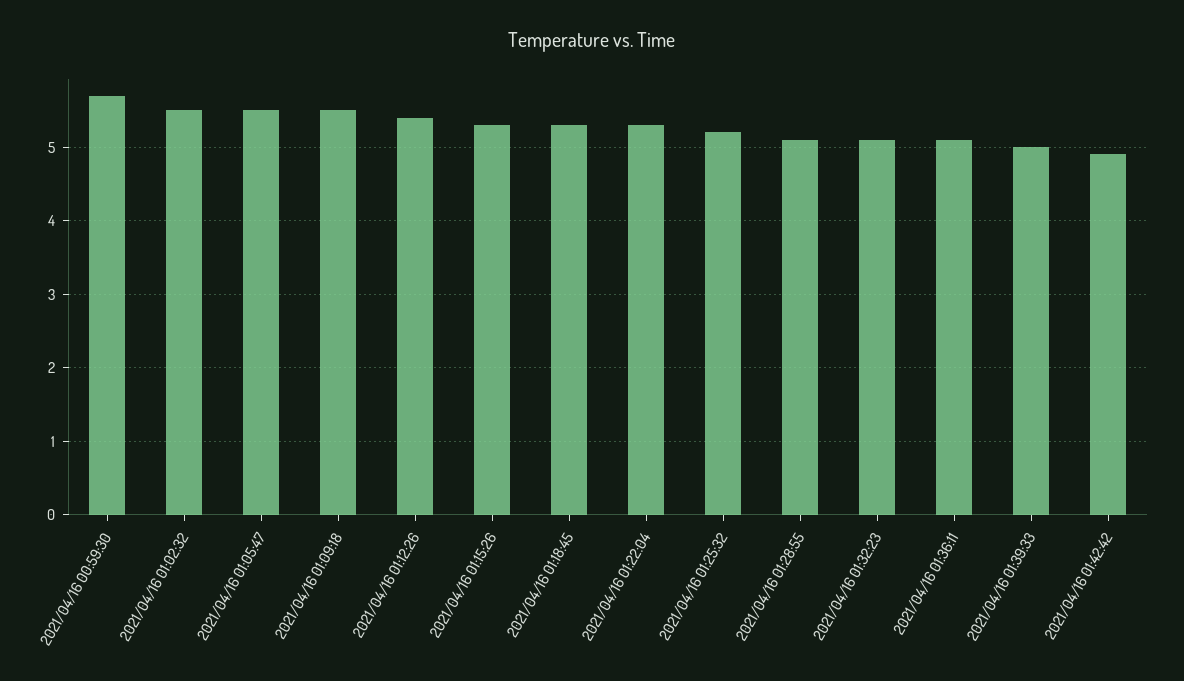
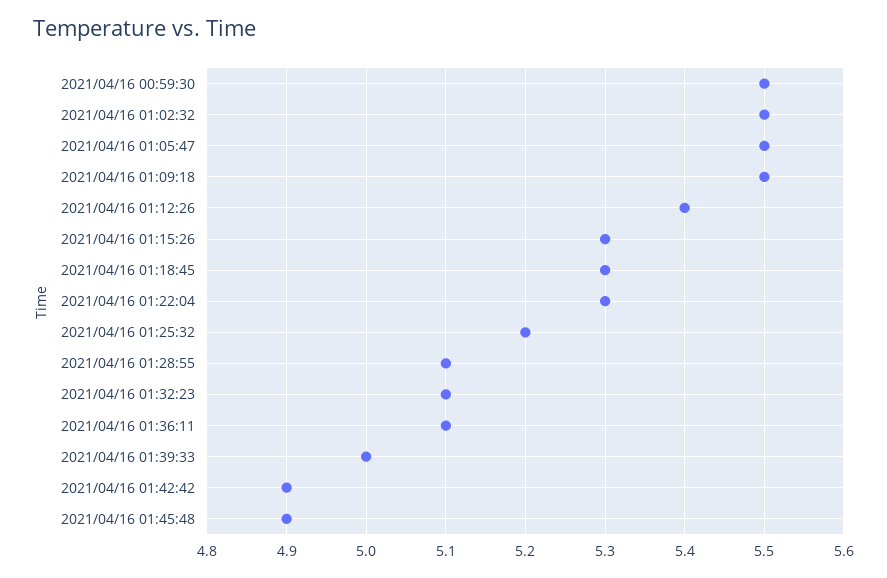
2021/04/16 00:59:30: 5.7 -> 5.5
2021/04/16 01:45:48: none -> 4.9

